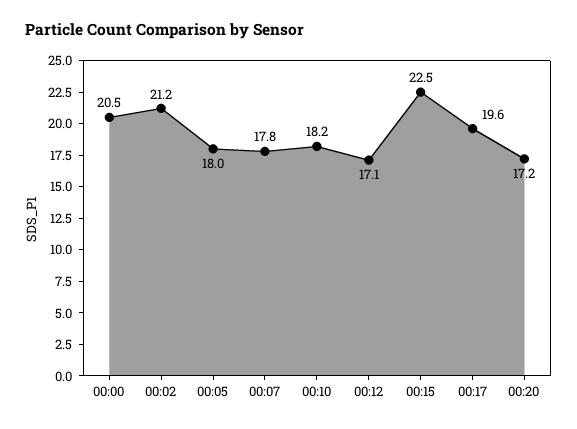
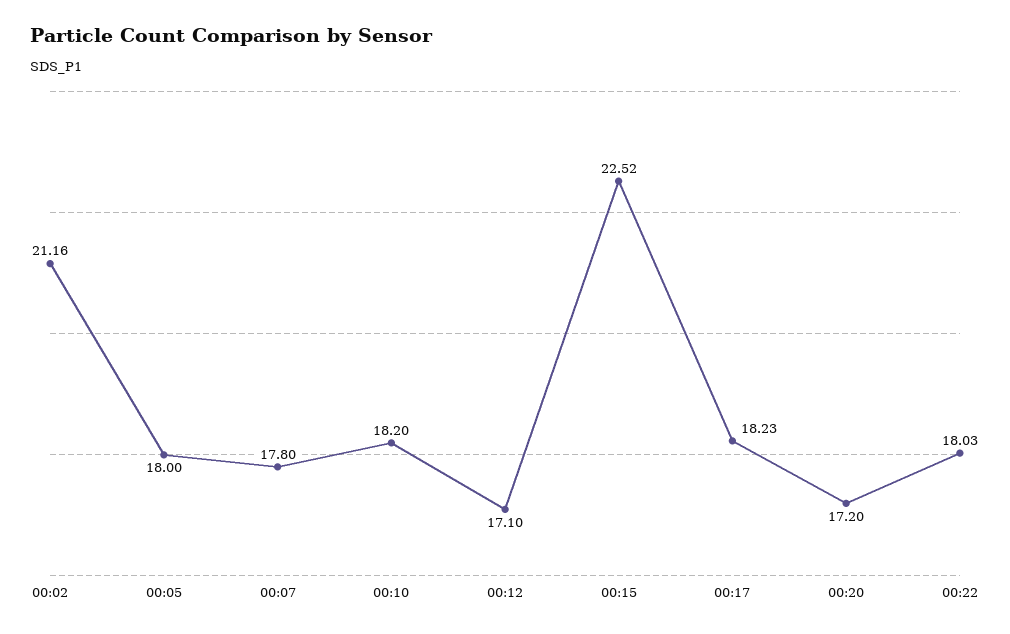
00:00: 20.5 -> none
00:17: 19.6 -> 18.23
00:22: none -> 18.03

